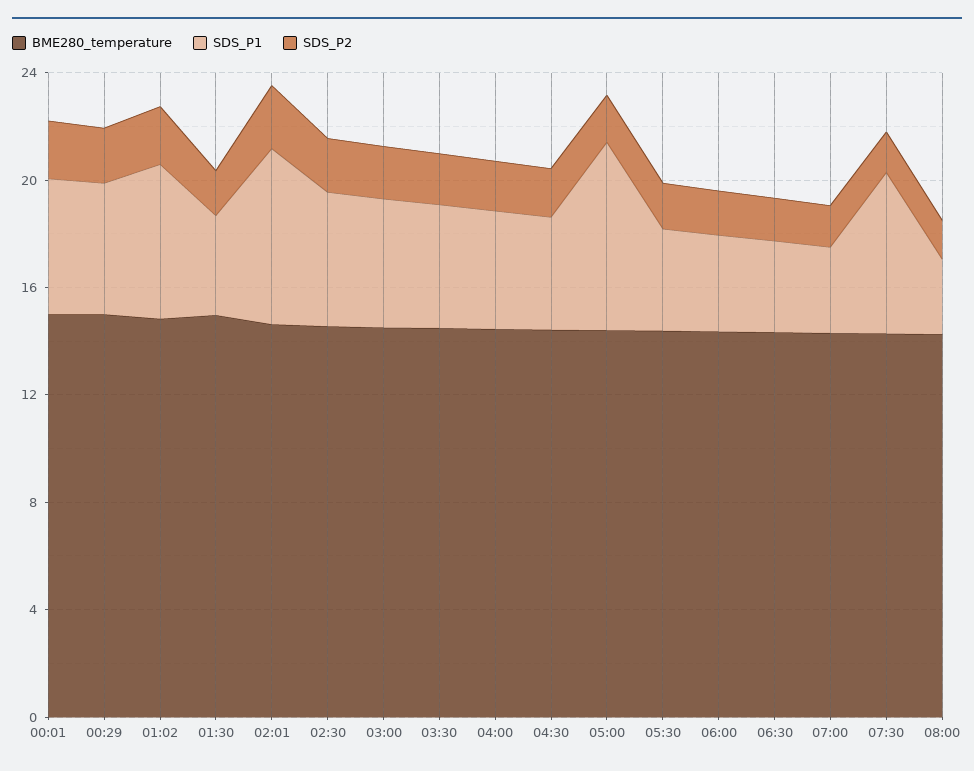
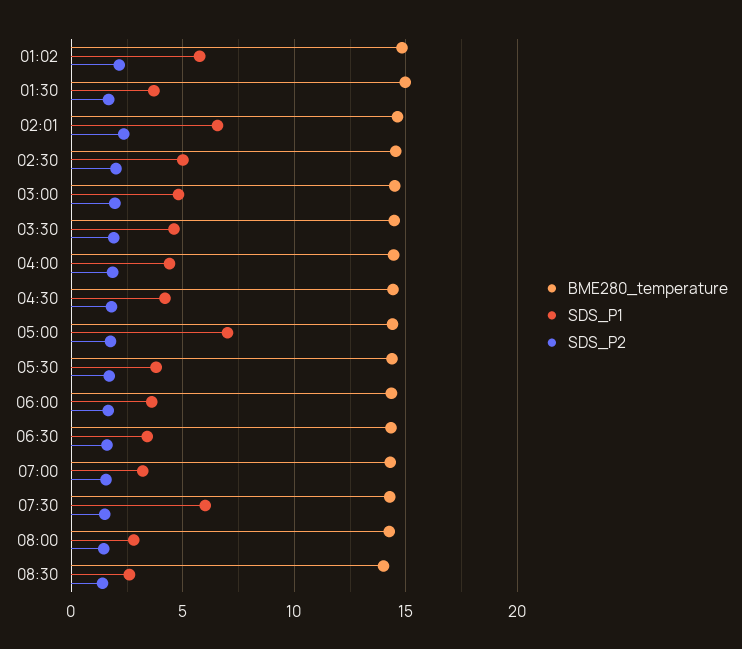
BME280_temperature, 00:01: 15 -> none
SDS_P1, 00:01: 5 -> none
SDS_P2, 00:01: 2 -> none
BME280_temperature, 00:29: 15 -> none
SDS_P1, 00:29: 5 -> none
SDS_P2, 00:29: 2 -> none
BME280_temperature, 08:30: none -> 14
SDS_P1, 08:30: none -> 2.5
SDS_P2, 08:30: none -> 1.5

